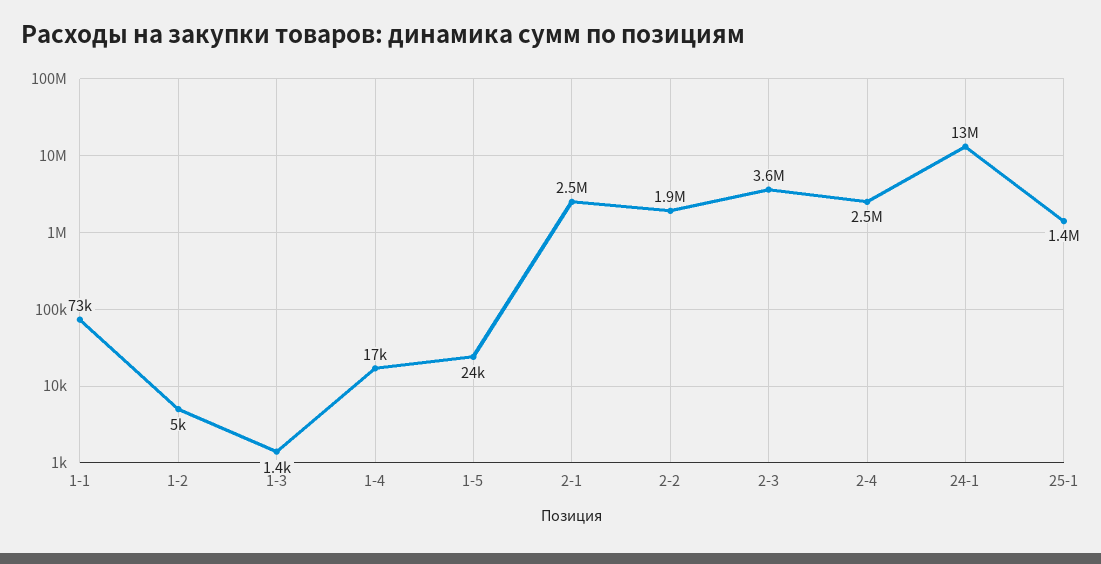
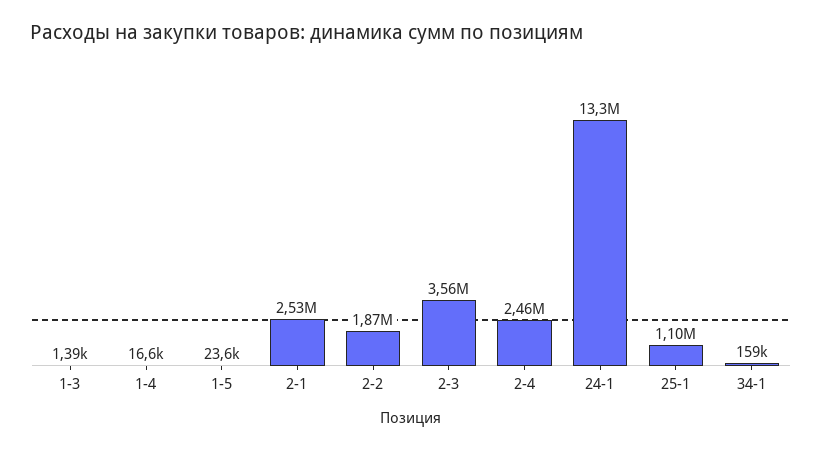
1-1: 73000 -> none
1-2: 5000 -> none
25-1: 1400000 -> 1100000
34-1: none -> 159000

